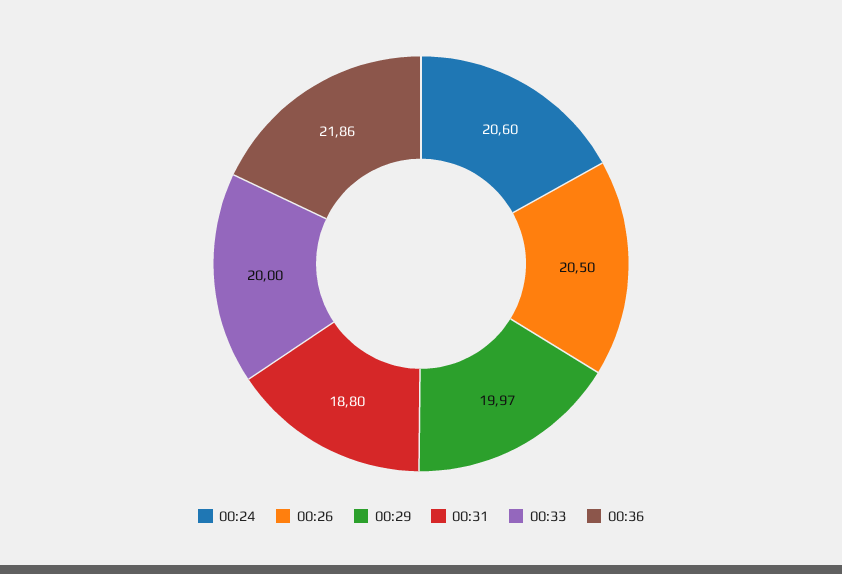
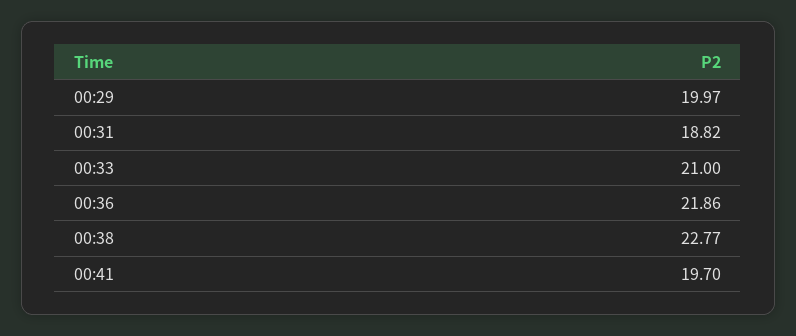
00:24: 20.6 -> none
00:26: 20.5 -> none
00:31: 18.8 -> 18.82
00:33: 20 -> 21
00:38: none -> 22.77
00:41: none -> 19.7

